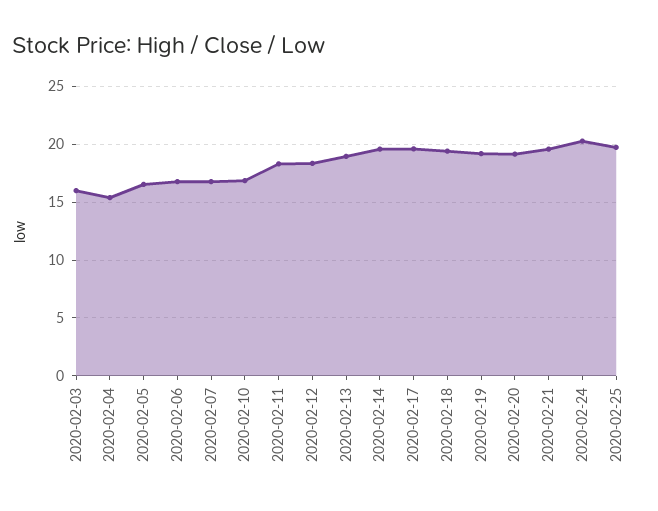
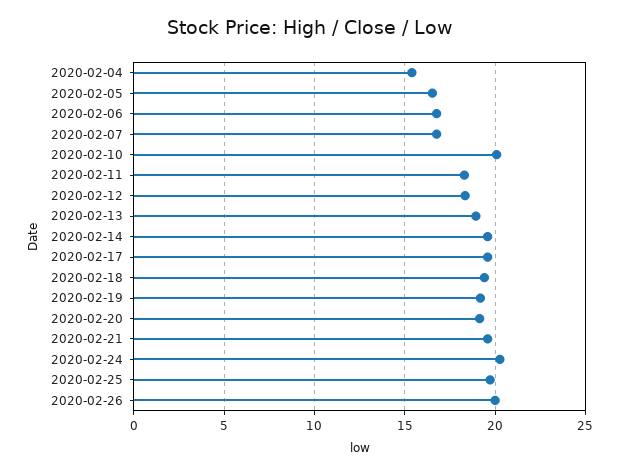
2020-02-03: 16 -> none
2020-02-10: 17 -> 20
2020-02-26: none -> 20

